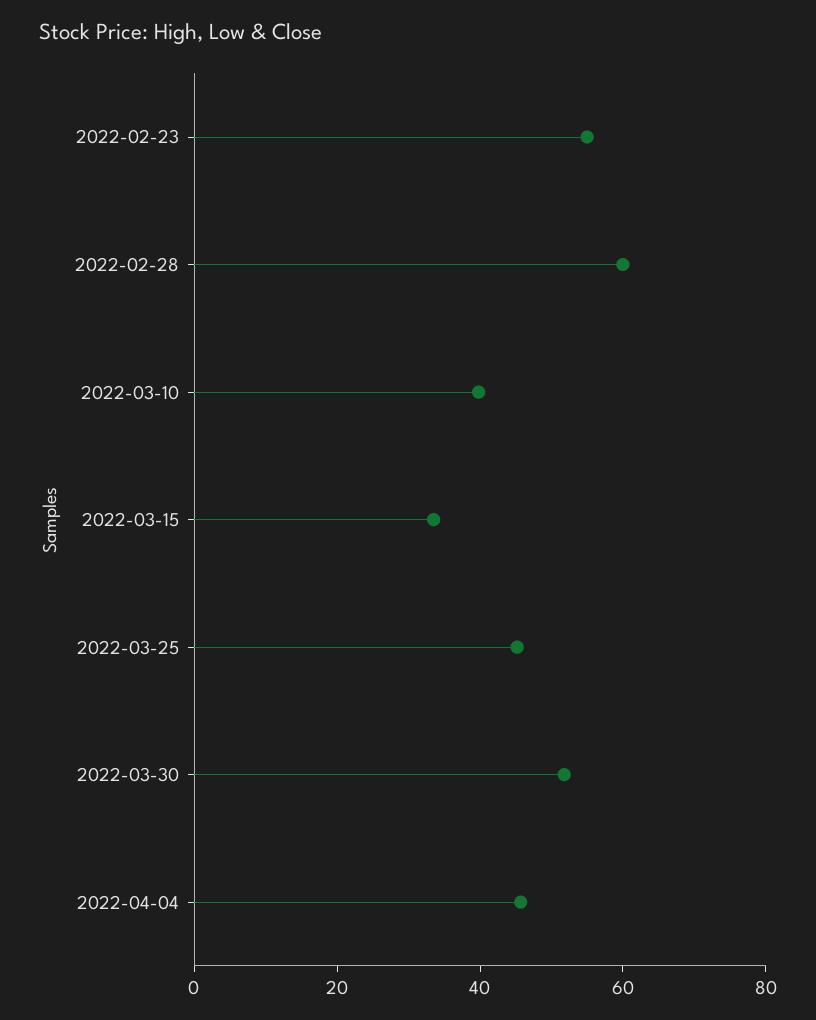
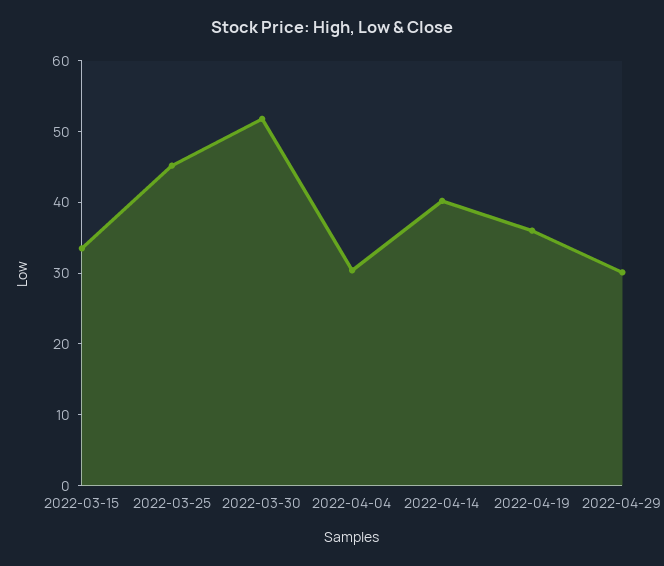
2022-02-23: 55 -> none
2022-02-28: 60 -> none
2022-03-10: 40 -> none
2022-04-04: 45 -> 30
2022-04-14: none -> 40
2022-04-19: none -> 36
2022-04-29: none -> 30

